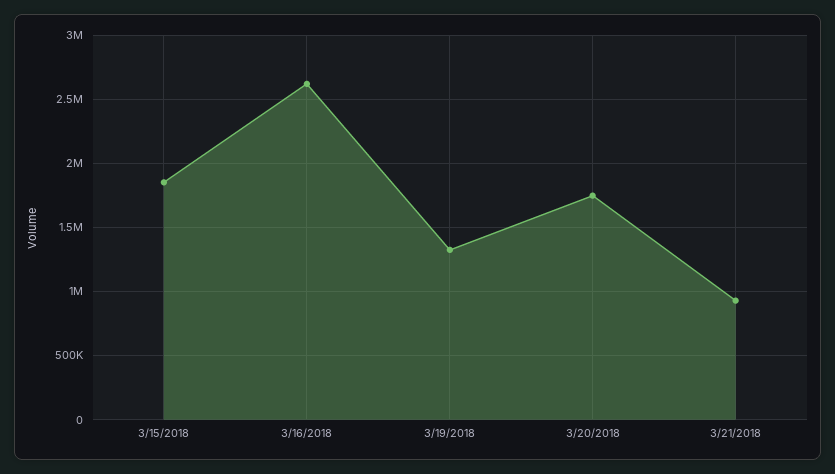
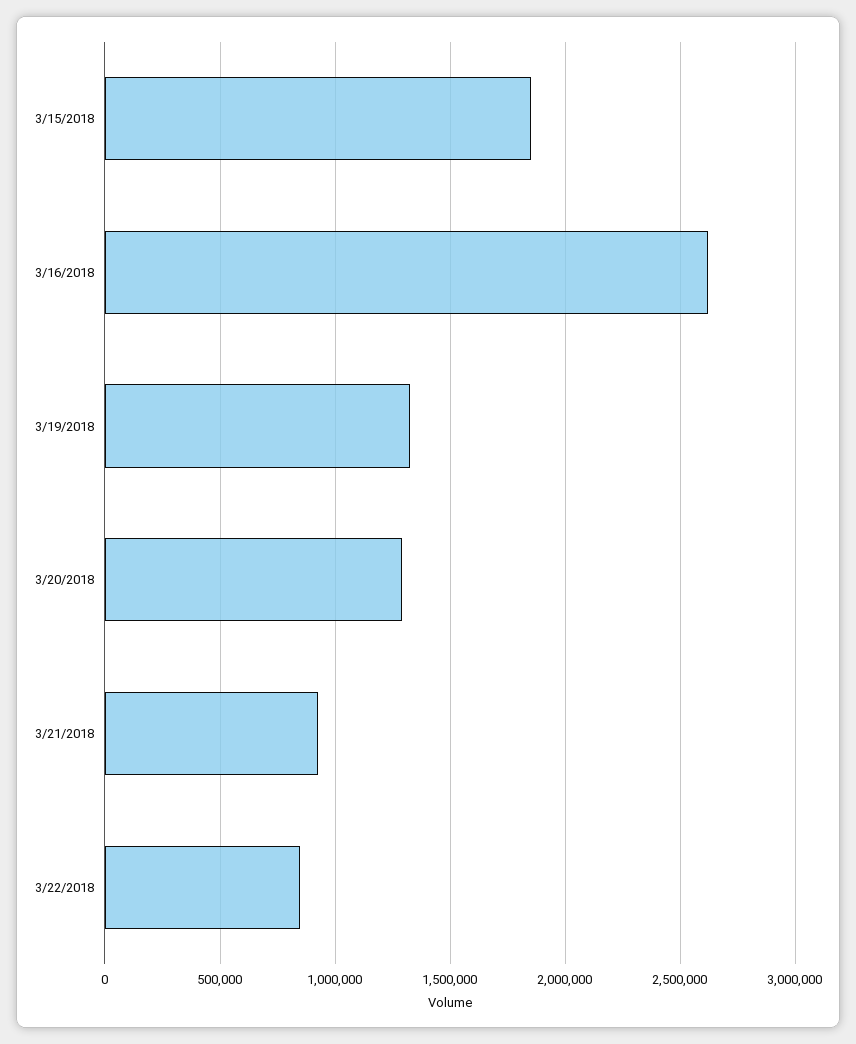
3/20/2018: 1750000 -> 1300000
3/22/2018: none -> 850000

